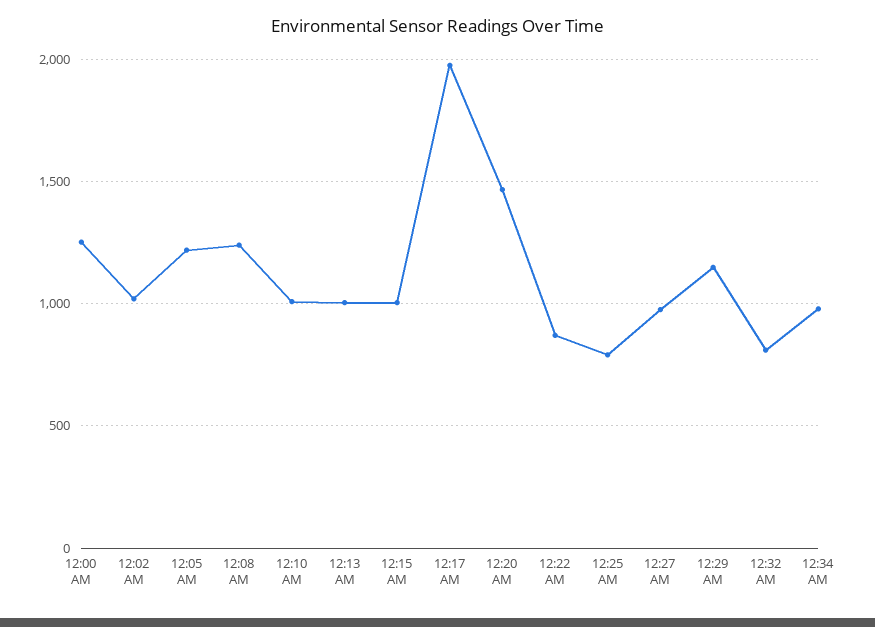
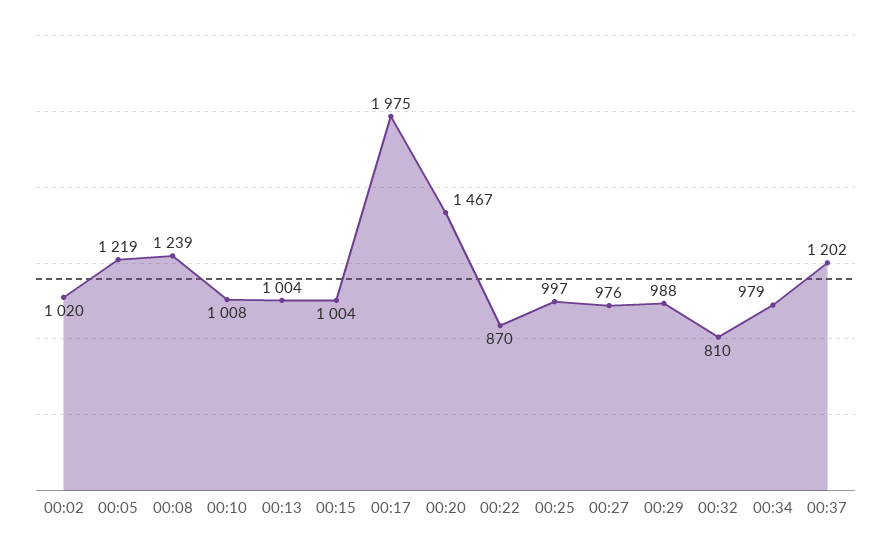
12:00 AM: 1250 -> none
12:25 AM: 800 -> 997
12:29 AM: 1150 -> 988
00:37: none -> 1202

